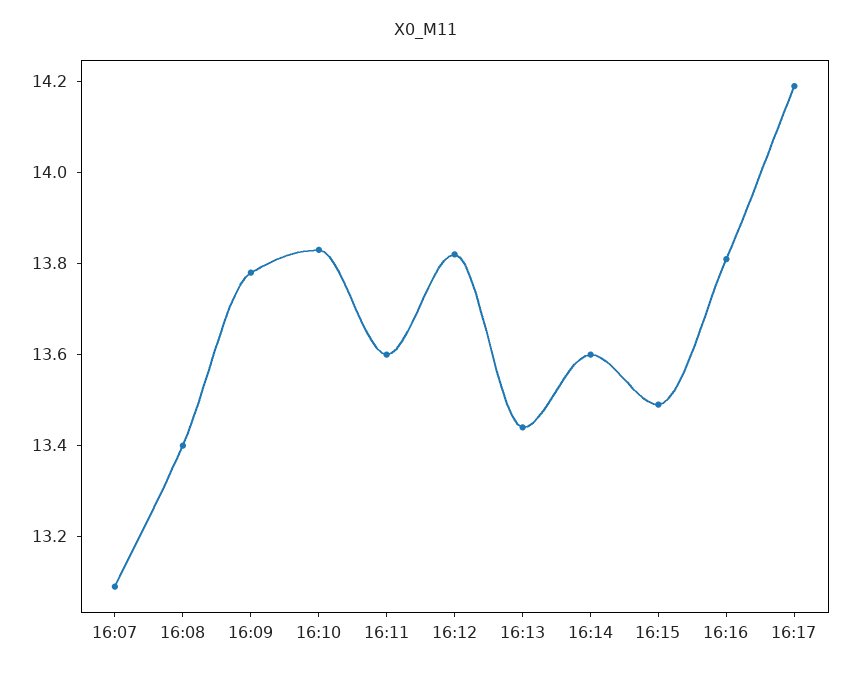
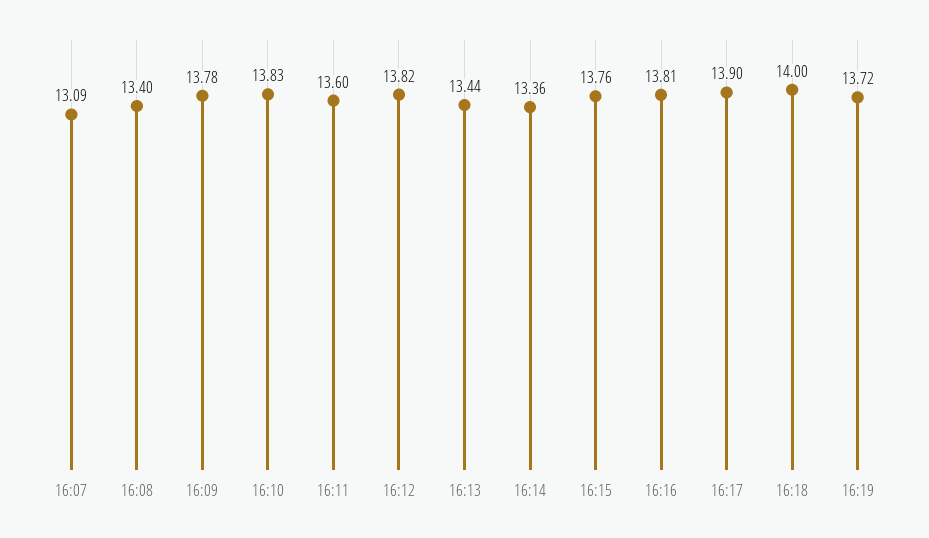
16:14: 13.6 -> 13.36
16:15: 13.5 -> 13.76
16:17: 14.2 -> 13.9
16:18: none -> 14
16:19: none -> 13.72

